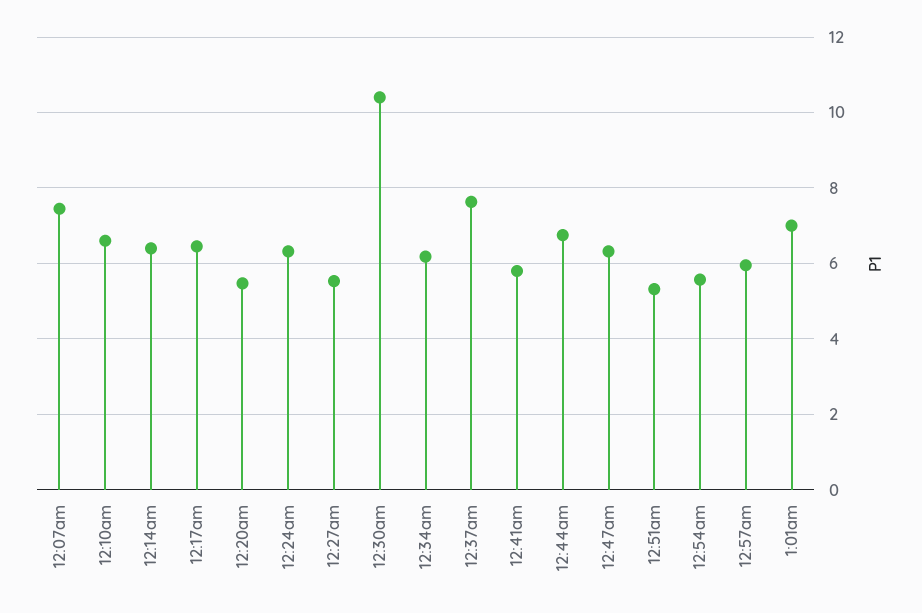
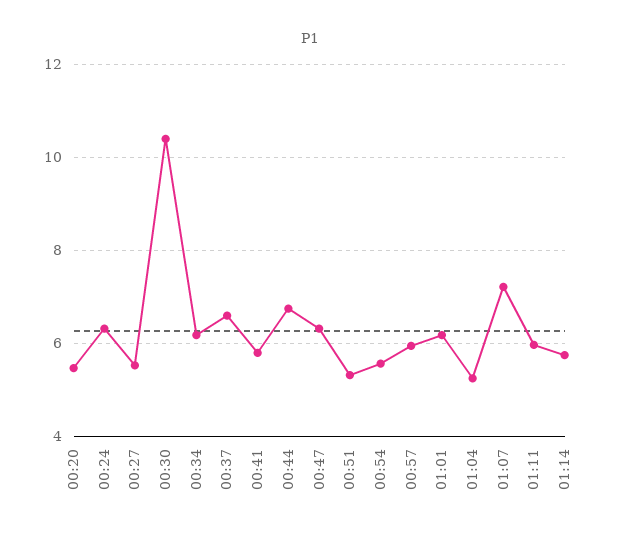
12:07am: 7.4 -> none
12:10am: 6.6 -> none
12:14am: 6.4 -> none
12:17am: 6.4 -> none
12:37am: 7.6 -> 6.6
1:01am: 7 -> 6.2
01:04: none -> 5.2
01:07: none -> 7.2
01:11: none -> 6
01:14: none -> 5.8

